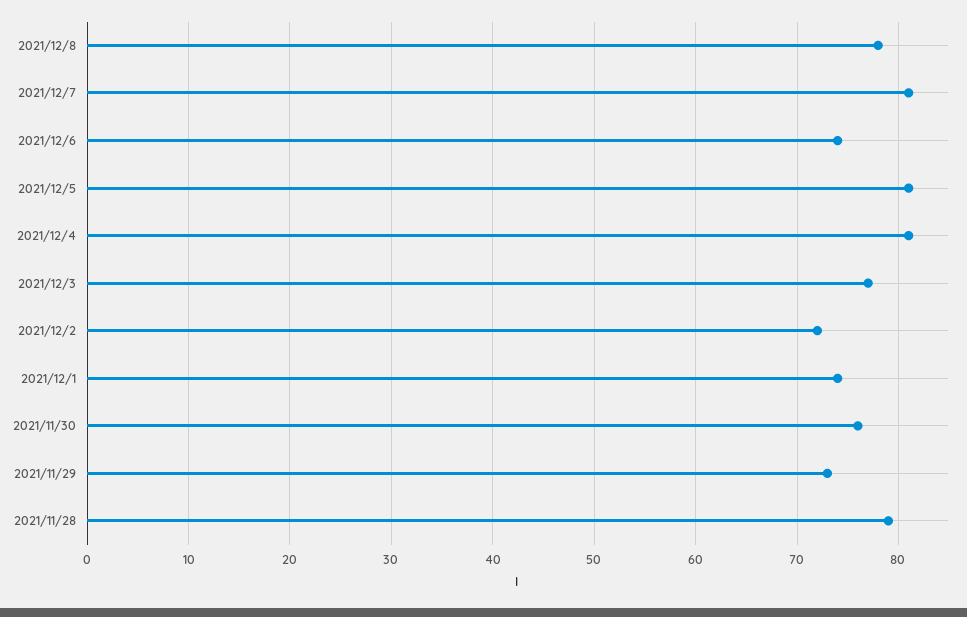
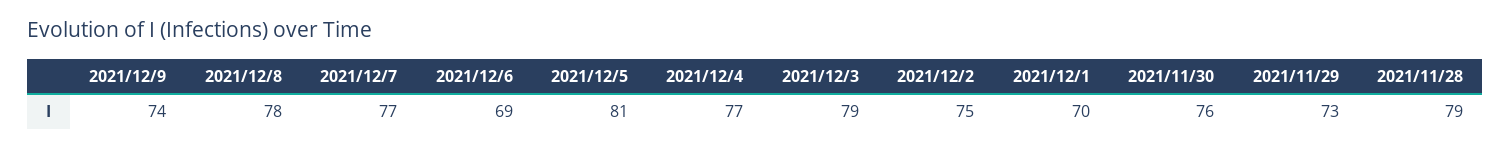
2021/12/7: 81 -> 77
2021/12/6: 74 -> 69
2021/12/4: 81 -> 77
2021/12/3: 77 -> 79
2021/12/2: 72 -> 75
2021/12/1: 74 -> 70
2021/12/9: none -> 74

